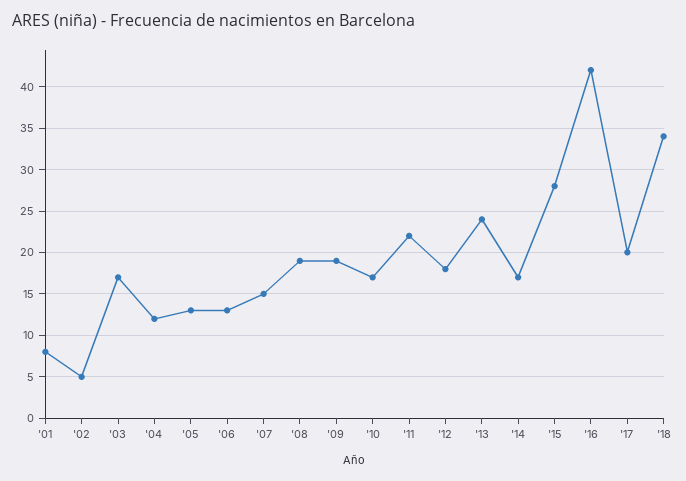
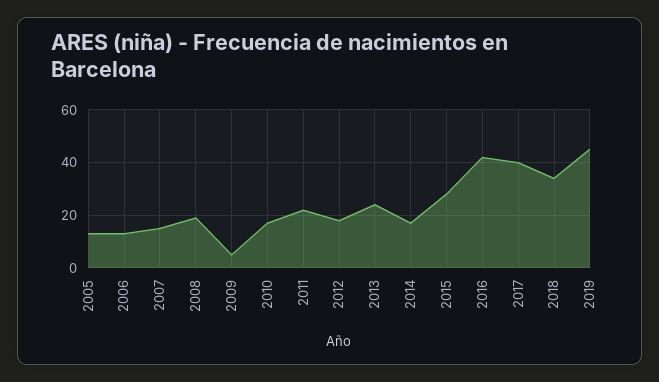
'01: 8 -> none
'02: 5 -> none
'03: 17 -> none
'04: 12 -> none
'09: 19 -> 5
'17: 20 -> 40
2019: none -> 45

